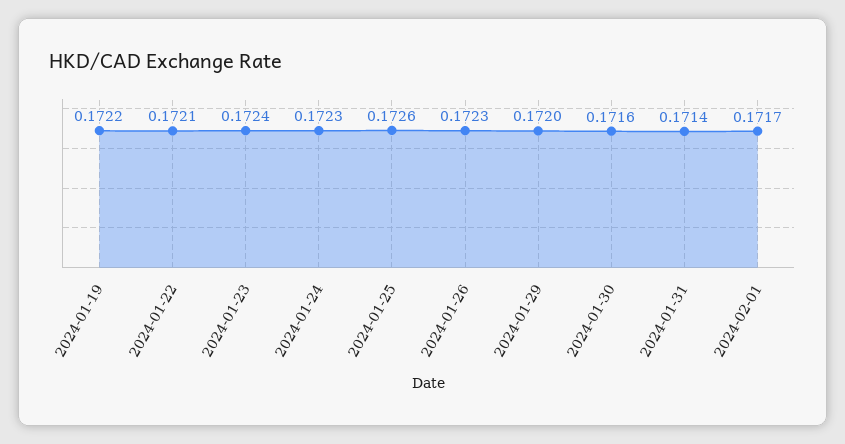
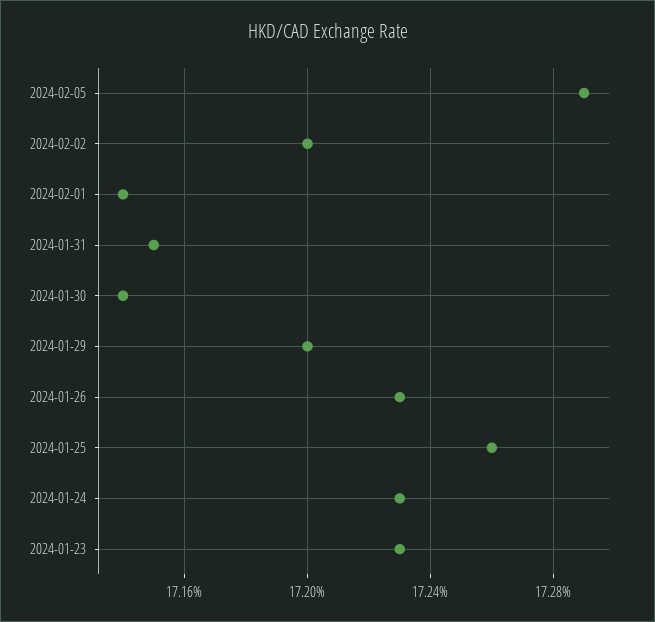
2024-01-19: 0.1722 -> none
2024-01-22: 0.1721 -> none
2024-01-23: 0.1724 -> 0.1723
2024-01-30: 0.1716 -> 0.1714
2024-01-31: 0.1714 -> 0.1715
2024-02-01: 0.1717 -> 0.1714
2024-02-05: none -> 0.1729
2024-02-02: none -> 0.172

